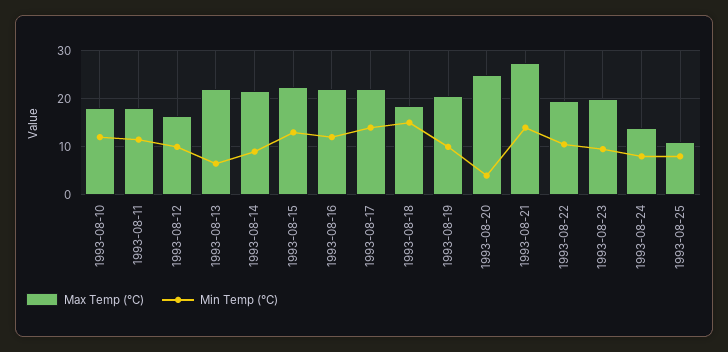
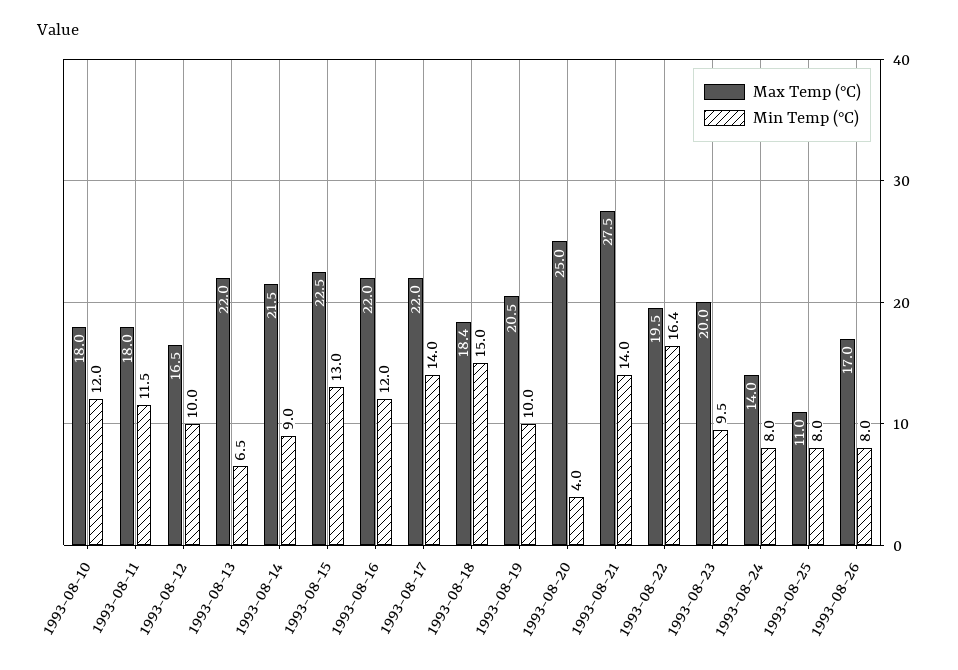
Min Temp (°C), 1993-08-22: 10 -> 16.4
Max Temp (°C), 1993-08-26: none -> 17
Min Temp (°C), 1993-08-26: none -> 8

